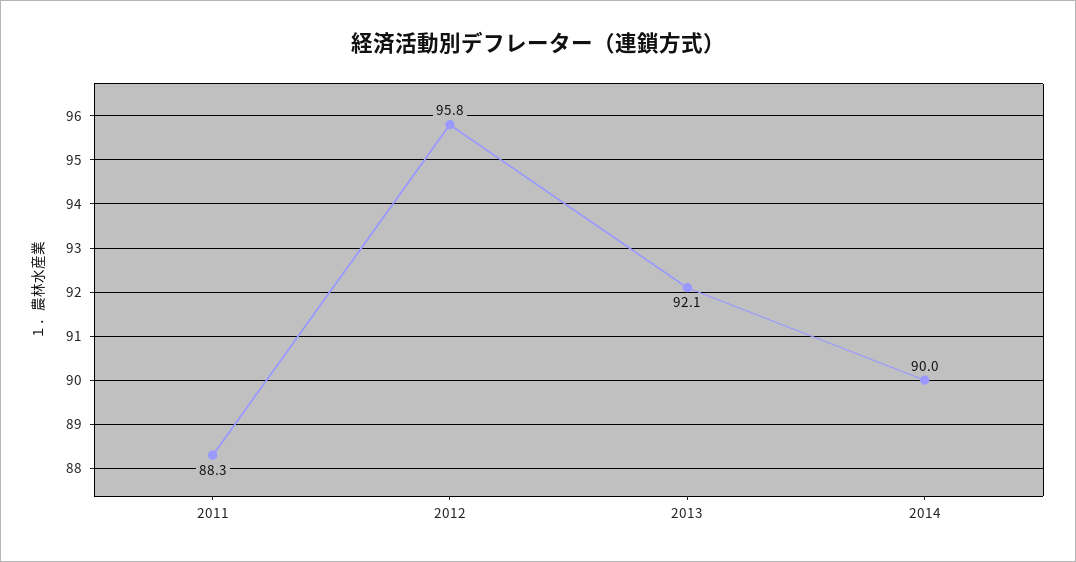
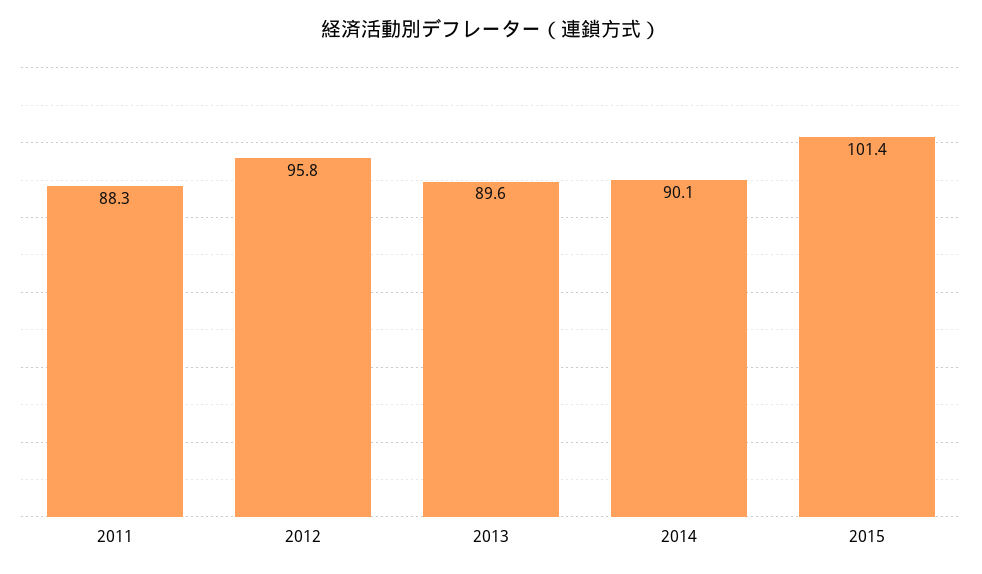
2013: 92.1 -> 89.6
2014: 90 -> 90.1
2015: none -> 101.4

